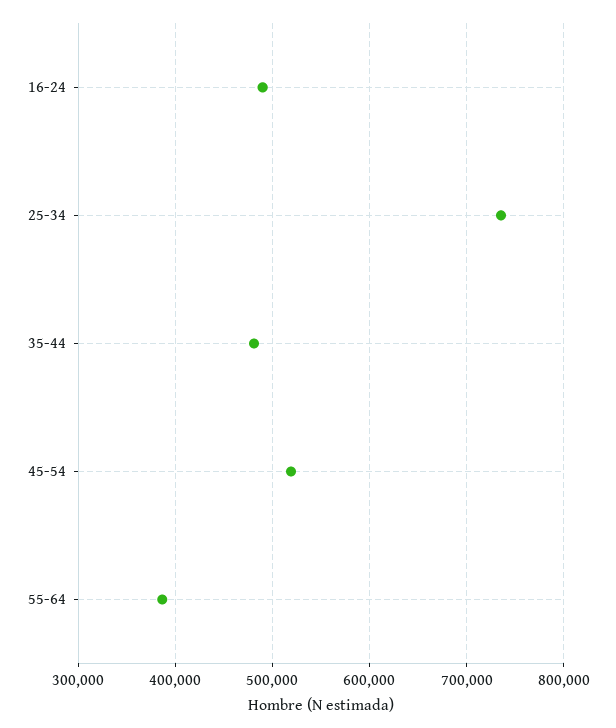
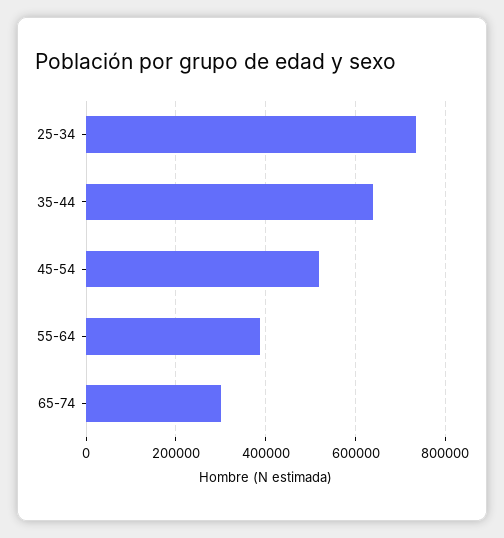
16-24: 490000 -> none
35-44: 480000 -> 640000
65-74: none -> 300000

